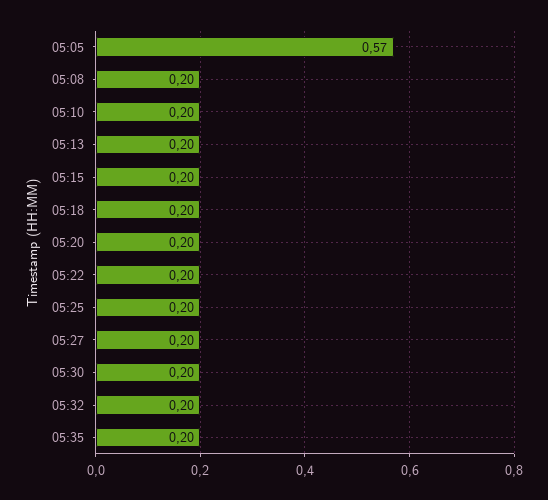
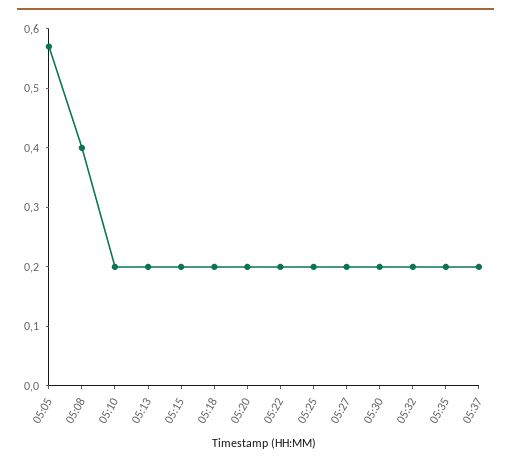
05:08: 0.2 -> 0.4
05:37: none -> 0.2

